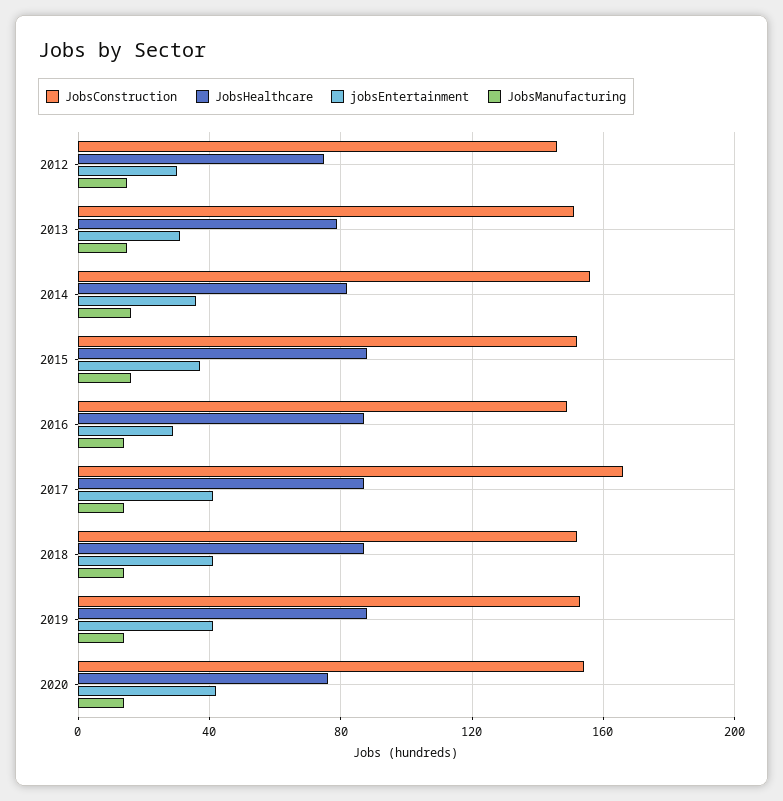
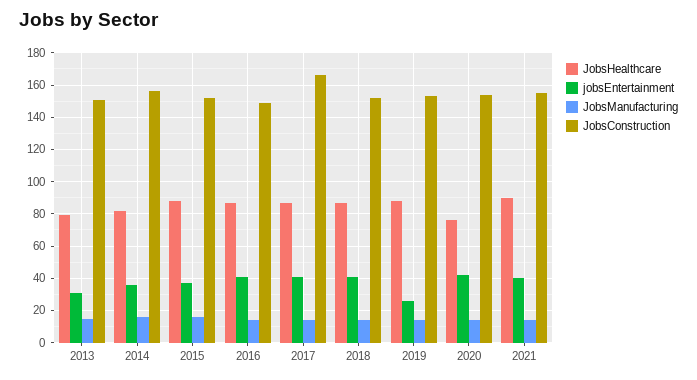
JobsConstruction, 2012: 145 -> none
JobsHealthcare, 2012: 75 -> none
jobsEntertainment, 2012: 30 -> none
JobsManufacturing, 2012: 15 -> none
jobsEntertainment, 2016: 30 -> 40
jobsEntertainment, 2019: 40 -> 25
JobsHealthcare, 2021: none -> 90
jobsEntertainment, 2021: none -> 40
JobsManufacturing, 2021: none -> 15
JobsConstruction, 2021: none -> 155

